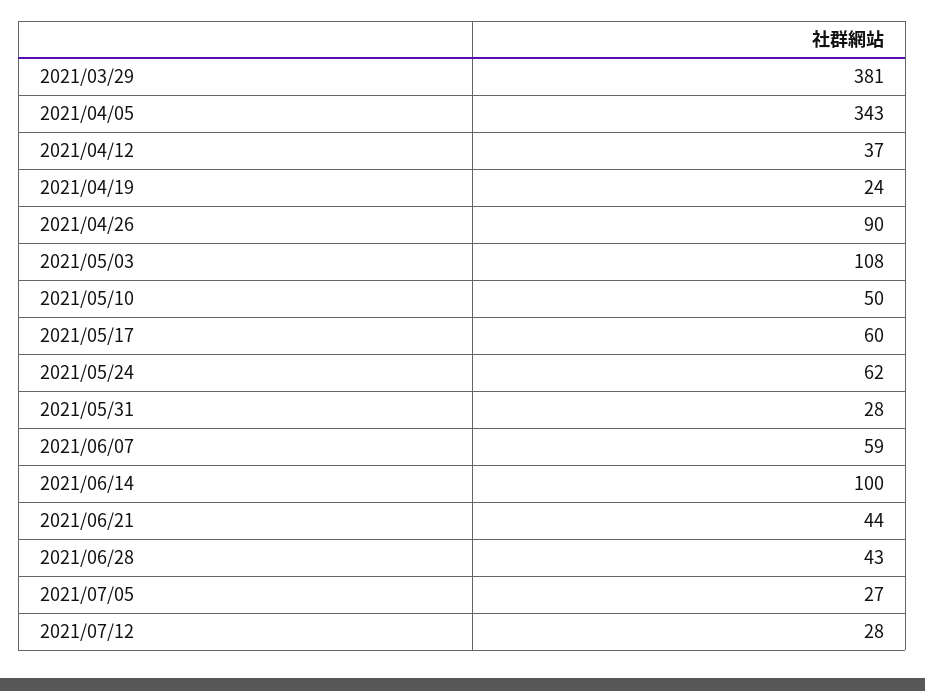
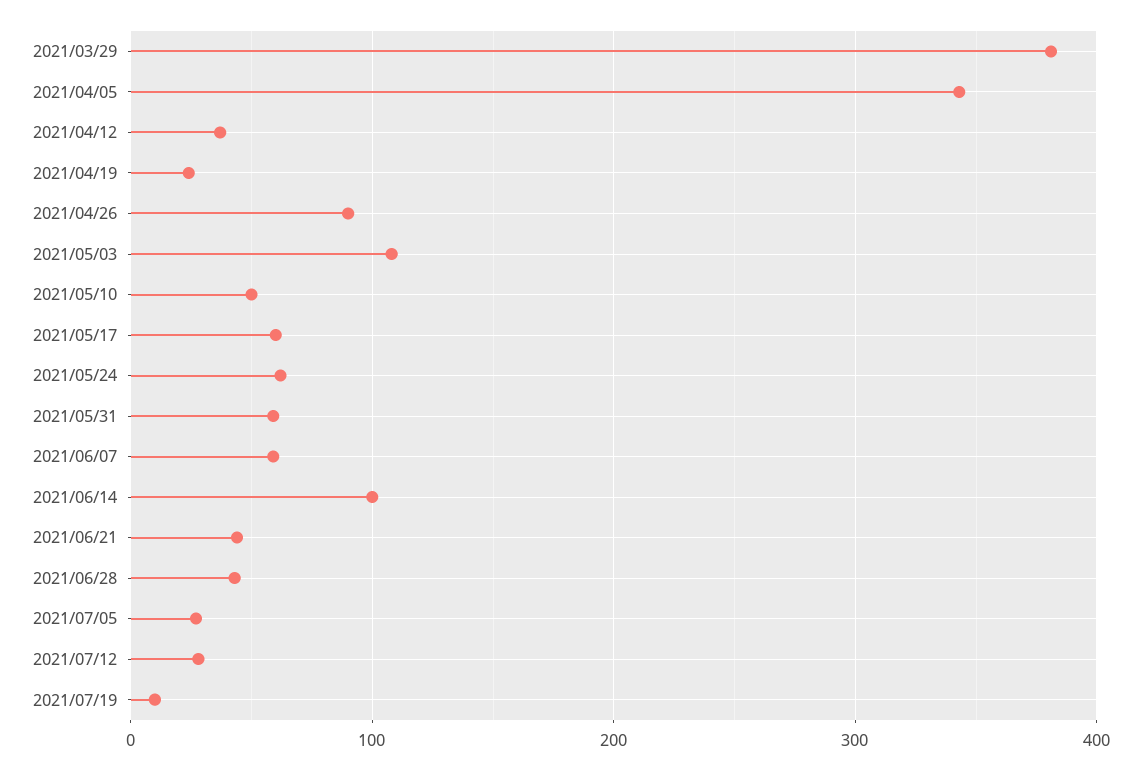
2021/05/31: 28 -> 60
2021/07/19: none -> 10

